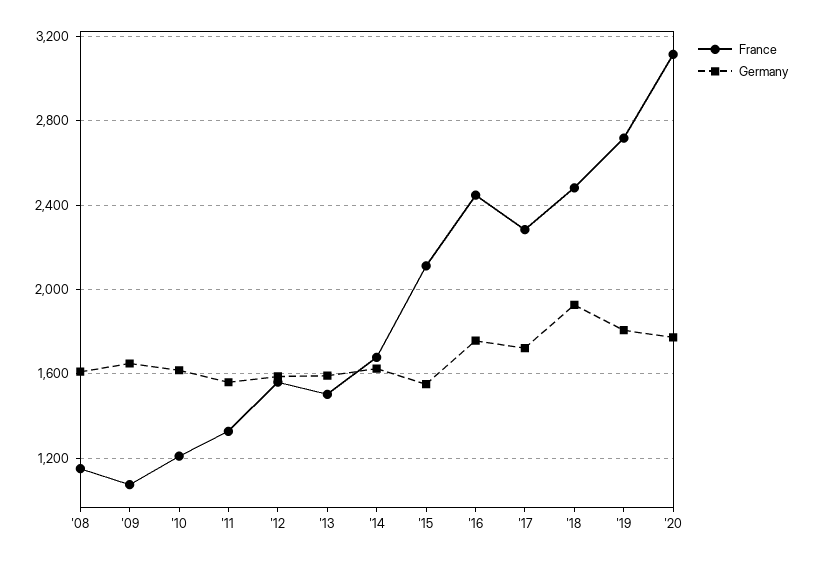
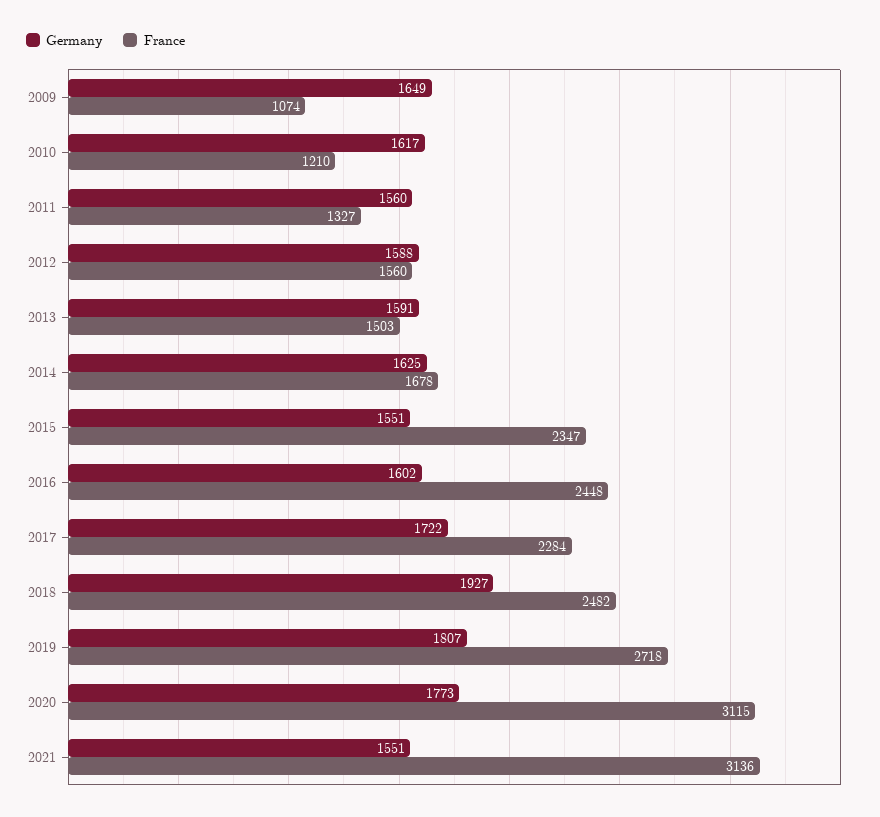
France, '08: 1150 -> none
Germany, '08: 1600 -> none
France, '15: 2100 -> 2347
Germany, '16: 1750 -> 1602
Germany, 2021: none -> 1551
France, 2021: none -> 3136

